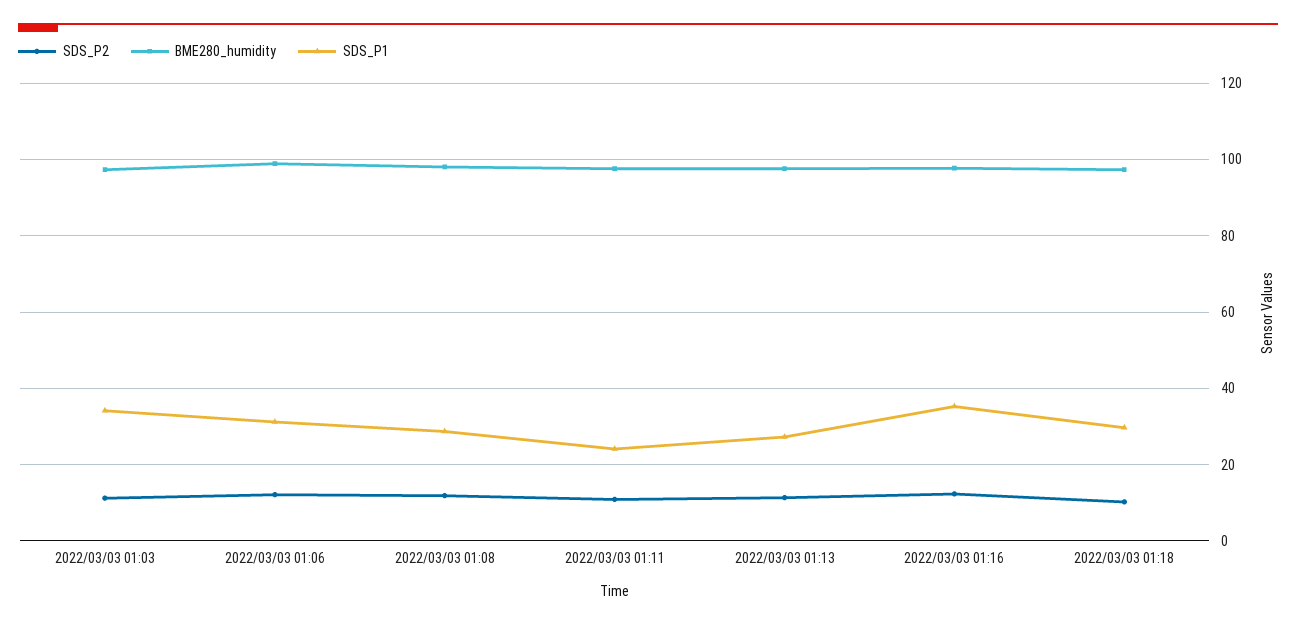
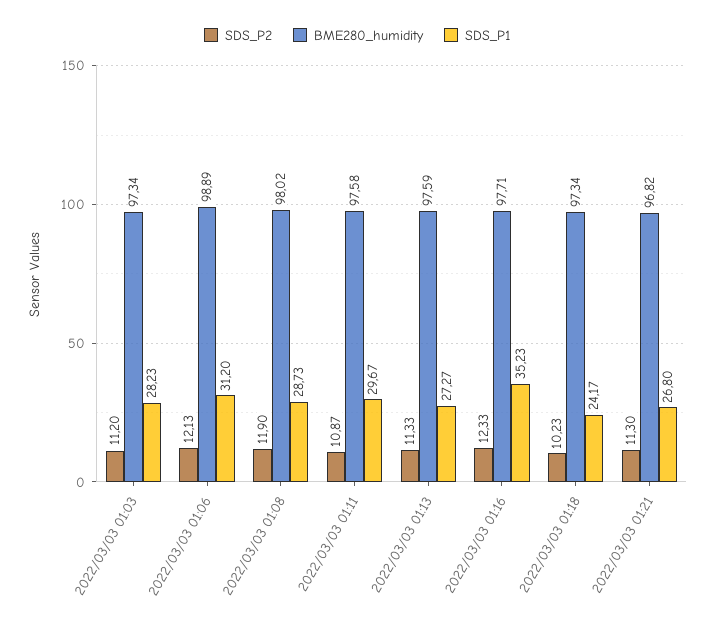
SDS_P1, 2022/03/03 01:03: 34 -> 28.23
SDS_P1, 2022/03/03 01:11: 24 -> 29.67
SDS_P1, 2022/03/03 01:18: 30 -> 24.17
SDS_P2, 2022/03/03 01:21: none -> 11.3
BME280_humidity, 2022/03/03 01:21: none -> 96.82
SDS_P1, 2022/03/03 01:21: none -> 26.8

